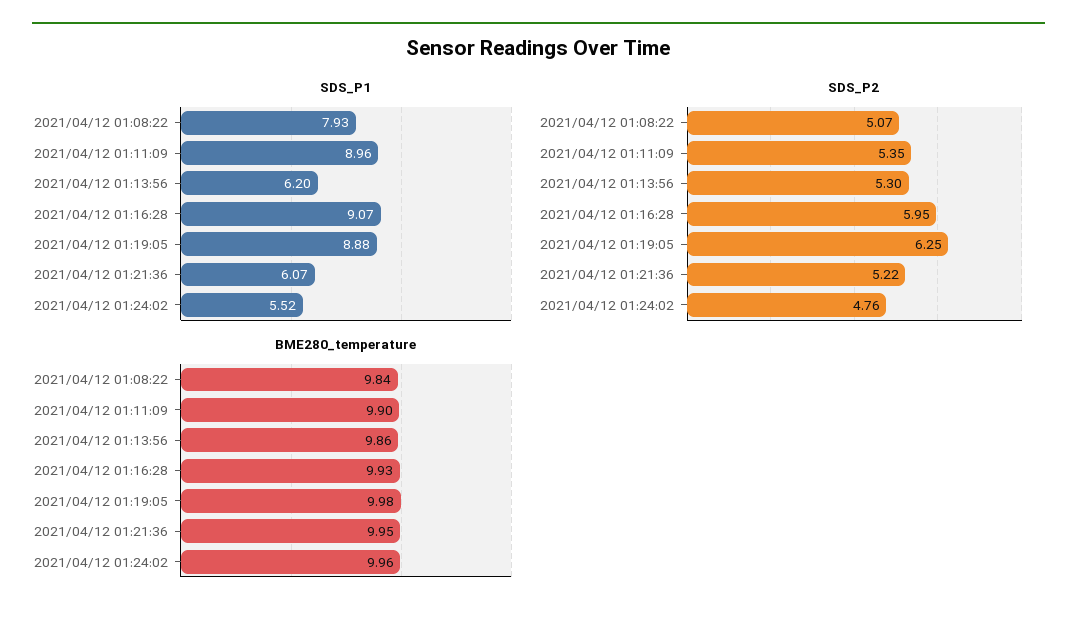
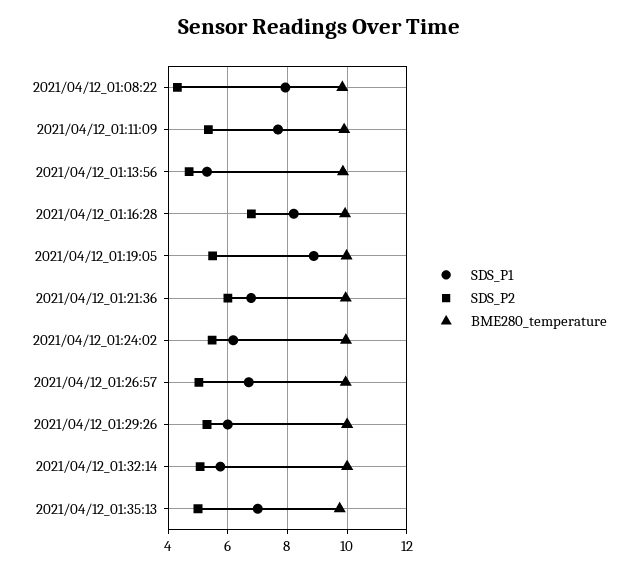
SDS_P1, 2021/04/12 01:11:09: 8.96 -> 7.75
SDS_P1, 2021/04/12 01:13:56: 6.2 -> 5.25
SDS_P1, 2021/04/12 01:16:28: 9.07 -> 8.25
SDS_P1, 2021/04/12 01:21:36: 6.07 -> 6.75
SDS_P1, 2021/04/12 01:24:02: 5.52 -> 6.25
SDS_P2, 2021/04/12 01:08:22: 5.07 -> 4.25
SDS_P2, 2021/04/12 01:13:56: 5.3 -> 4.75
SDS_P2, 2021/04/12 01:16:28: 5.95 -> 6.75
SDS_P2, 2021/04/12 01:19:05: 6.25 -> 5.5
SDS_P2, 2021/04/12 01:21:36: 5.22 -> 6
SDS_P2, 2021/04/12 01:24:02: 4.76 -> 5.5
SDS_P1, 2021/04/12_01:26:57: none -> 6.75
SDS_P2, 2021/04/12_01:26:57: none -> 5
BME280_temperature, 2021/04/12_01:26:57: none -> 10
SDS_P1, 2021/04/12_01:29:26: none -> 6
SDS_P2, 2021/04/12_01:29:26: none -> 5.25
BME280_temperature, 2021/04/12_01:29:26: none -> 10
SDS_P1, 2021/04/12_01:32:14: none -> 5.75
SDS_P2, 2021/04/12_01:32:14: none -> 5
BME280_temperature, 2021/04/12_01:32:14: none -> 10
SDS_P1, 2021/04/12_01:35:13: none -> 7
SDS_P2, 2021/04/12_01:35:13: none -> 5
BME280_temperature, 2021/04/12_01:35:13: none -> 9.75

